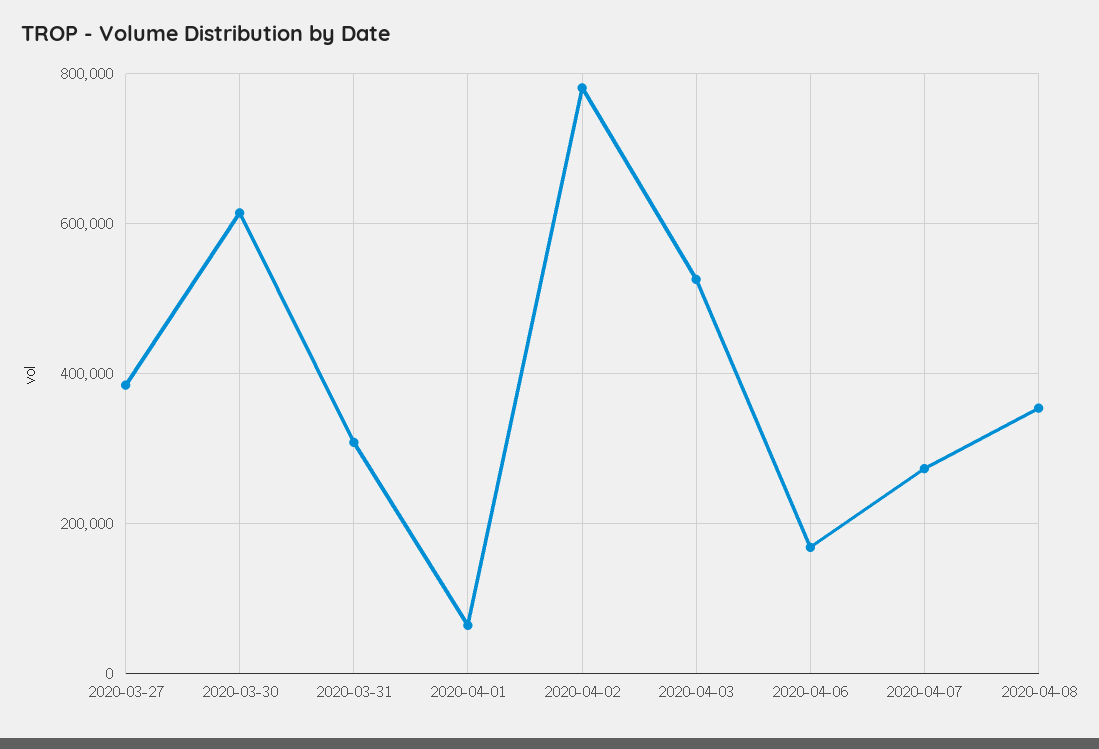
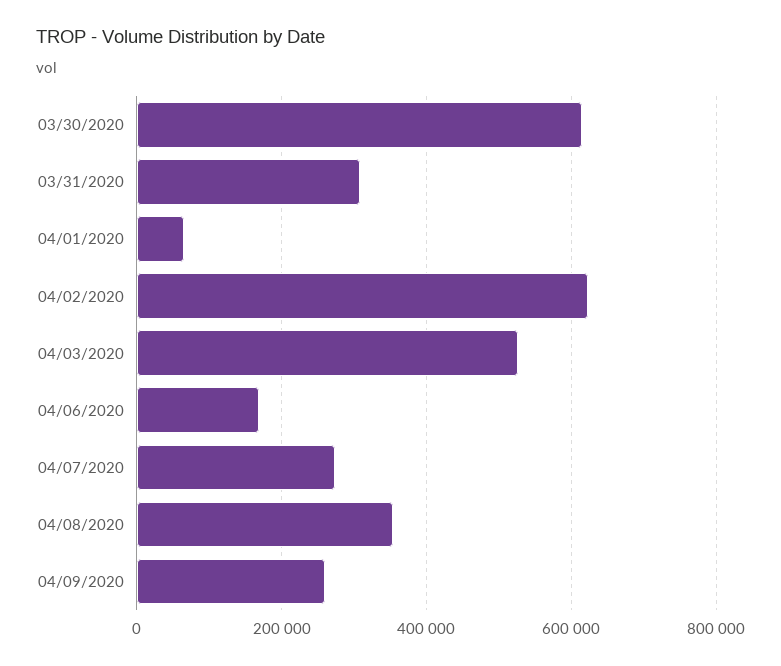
2020-03-27: 380000 -> none
2020-04-02: 780000 -> 620000
04/09/2020: none -> 260000

